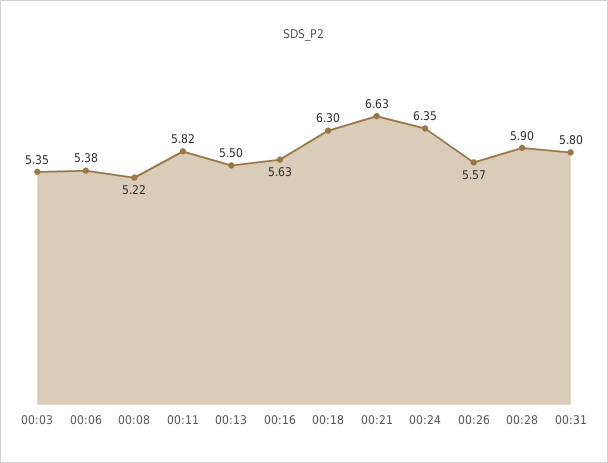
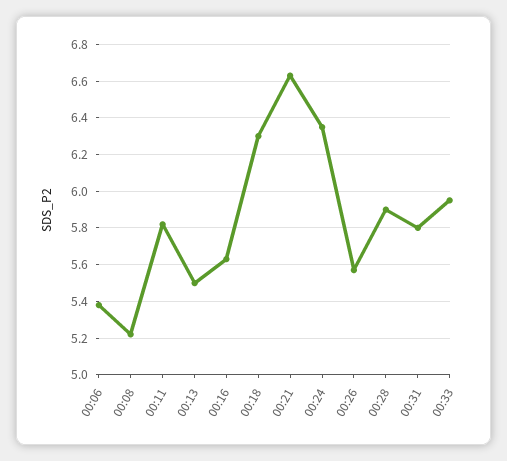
00:03: 5.35 -> none
00:33: none -> 5.95

